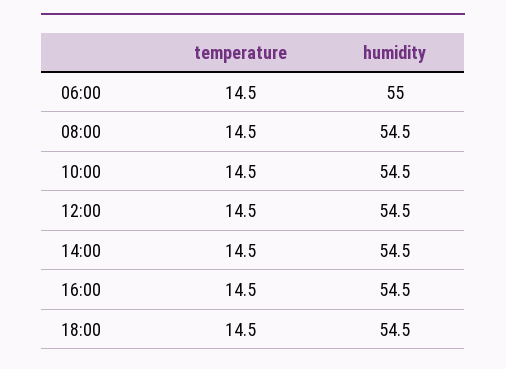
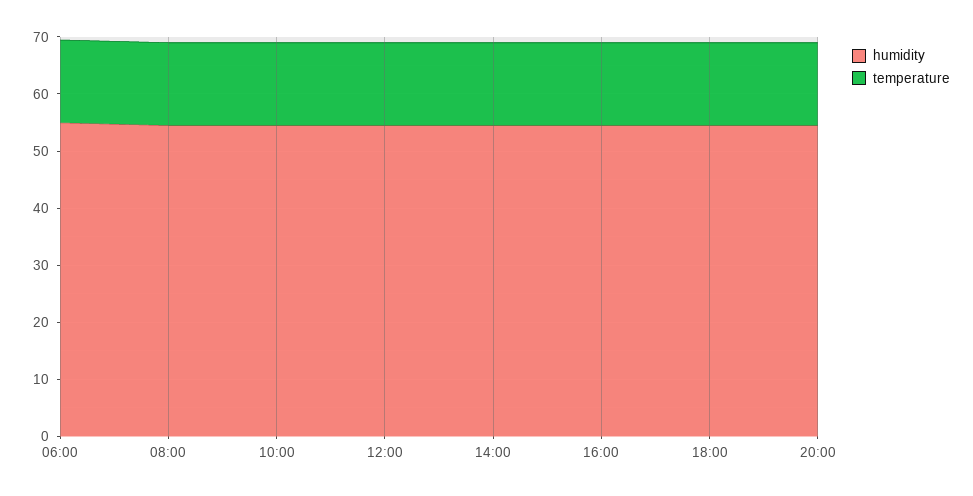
humidity, 20:00: none -> 54
temperature, 20:00: none -> 14

